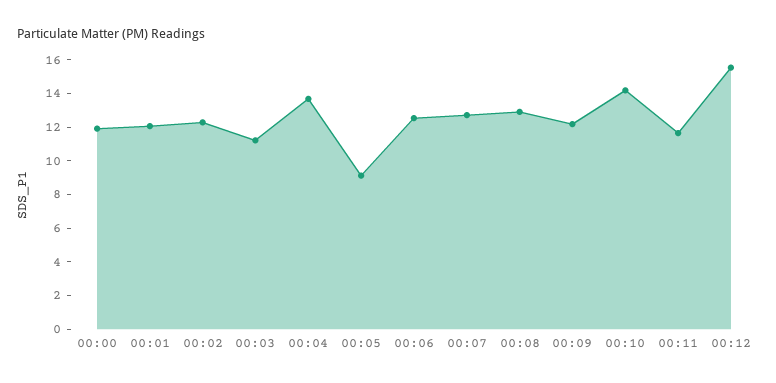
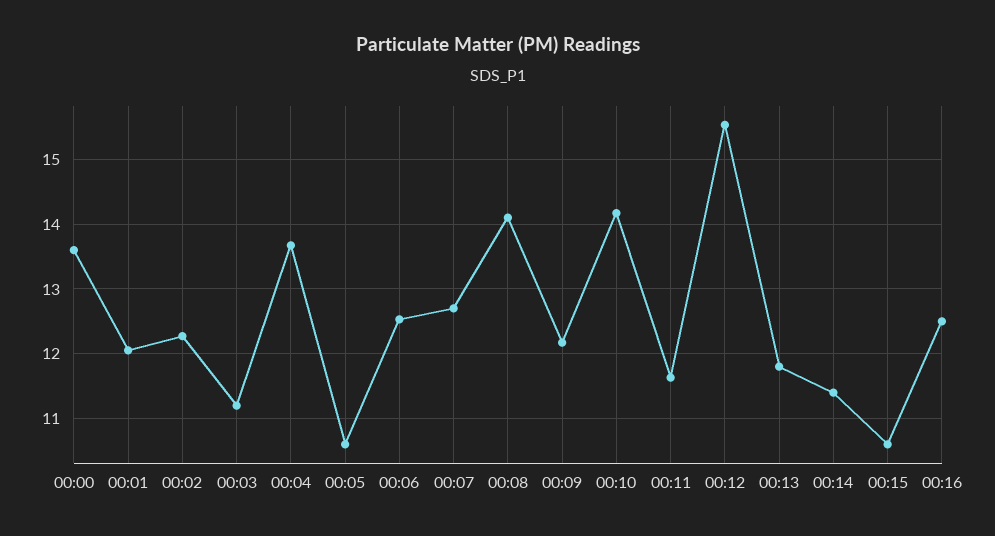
00:00: 12 -> 13.6
00:05: 9 -> 10.6
00:08: 13 -> 14.1
00:13: none -> 11.8
00:14: none -> 11.4
00:15: none -> 10.6
00:16: none -> 12.5

